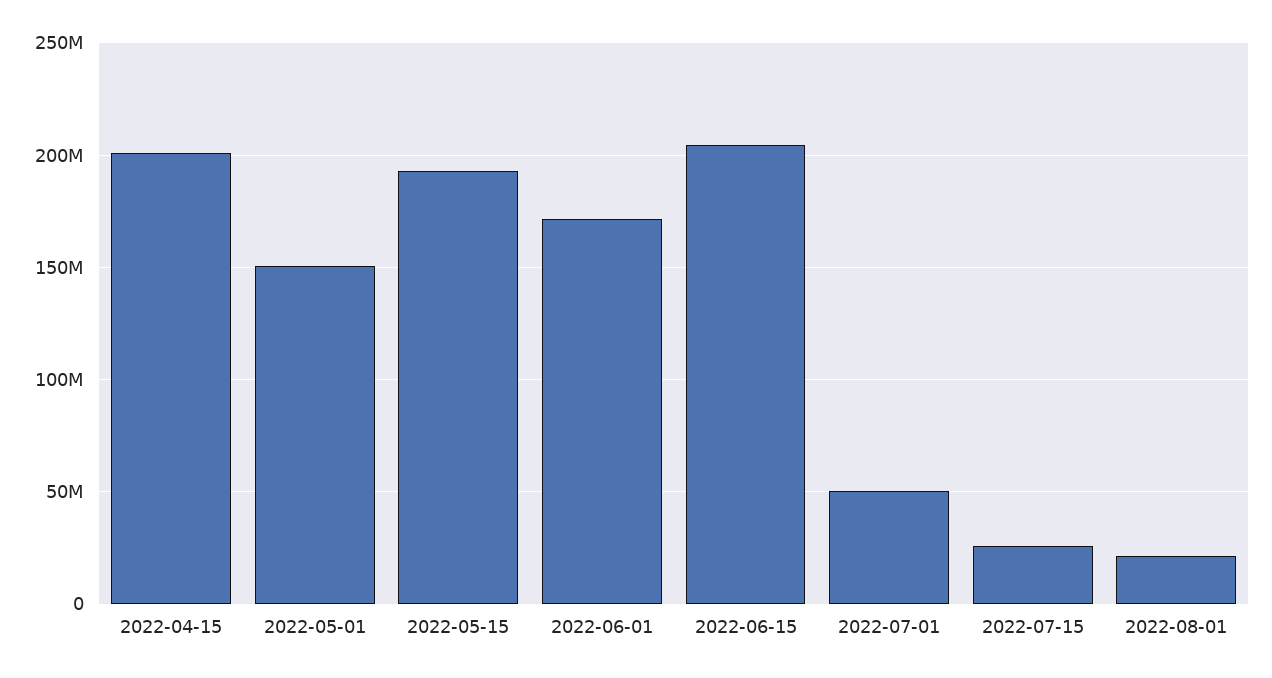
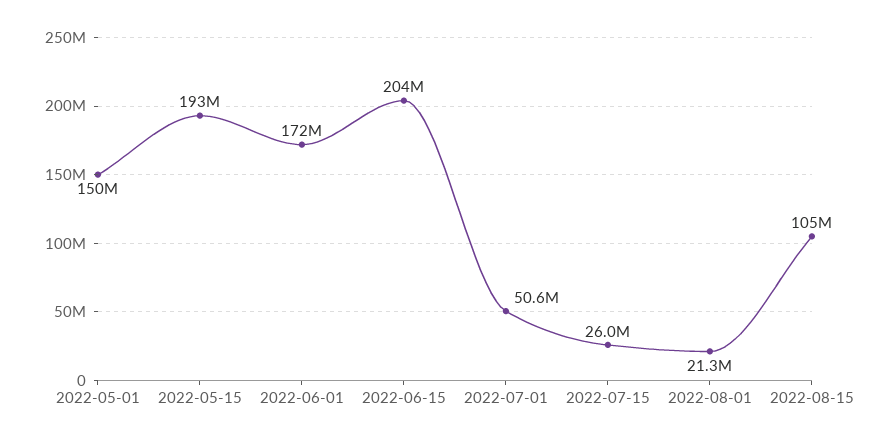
2022-04-15: 200000000 -> none
2022-08-15: none -> 105000000

